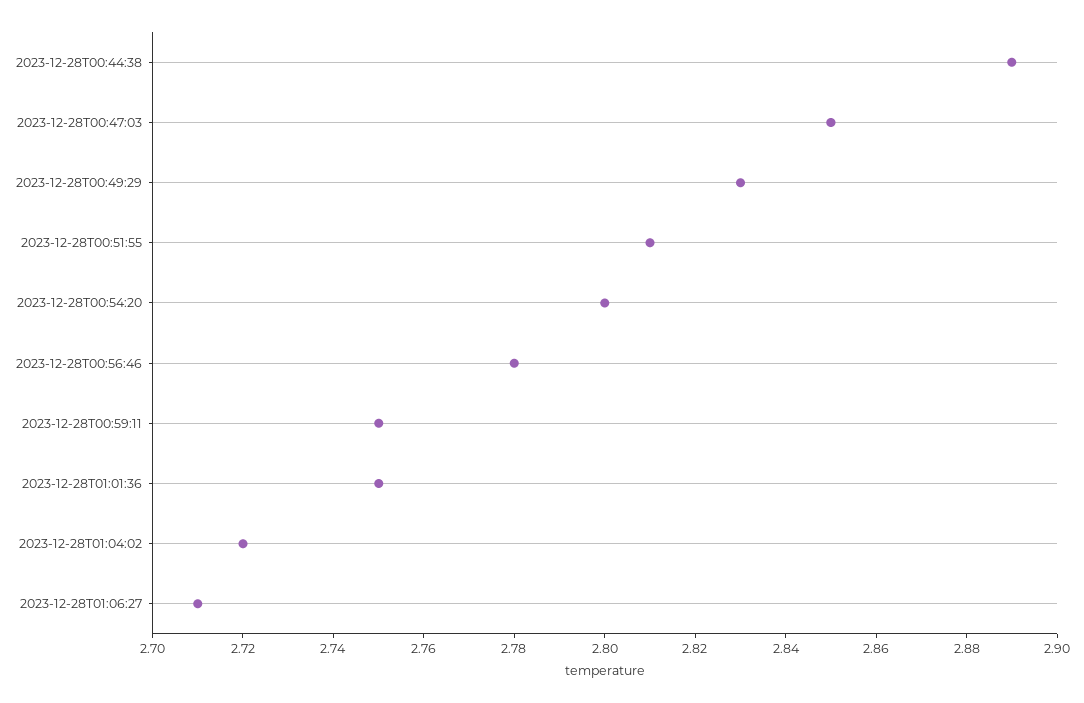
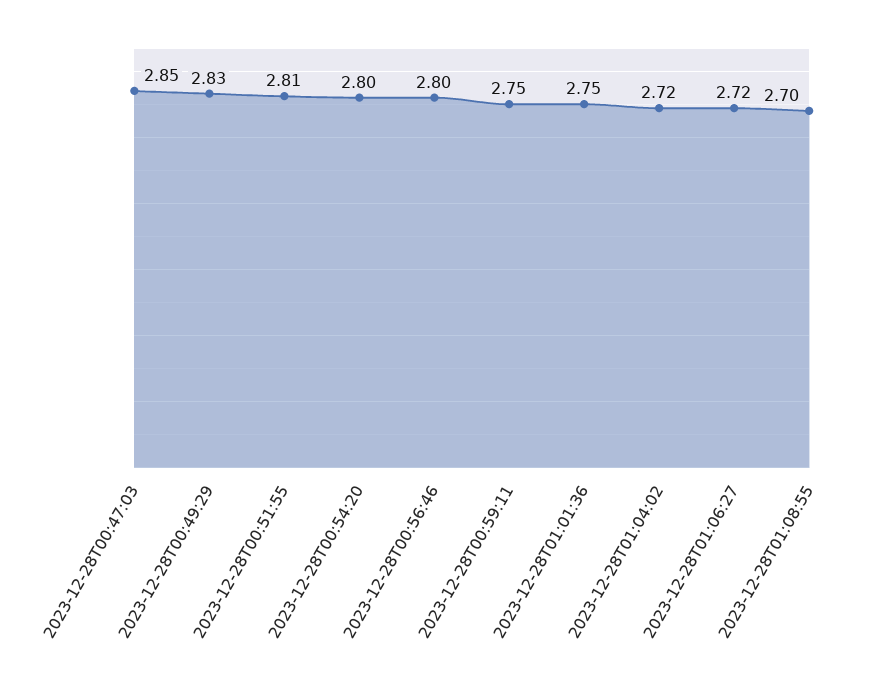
2023-12-28T00:44:38: 2.89 -> none
2023-12-28T00:56:46: 2.78 -> 2.8
2023-12-28T01:06:27: 2.71 -> 2.72
2023-12-28T01:08:55: none -> 2.7

